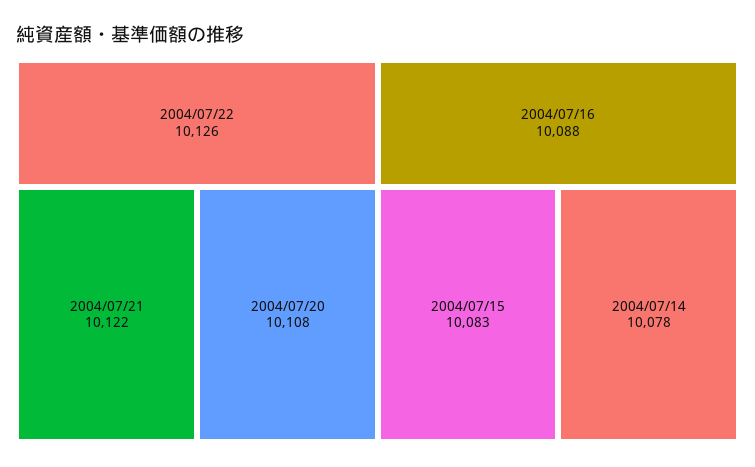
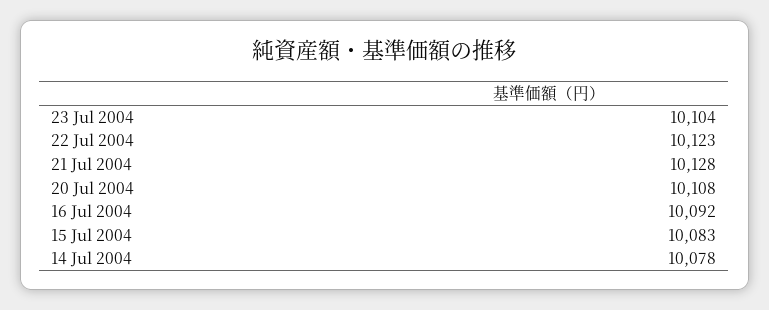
2004/07/22: 10126 -> 10123
2004/07/21: 10122 -> 10128
2004/07/16: 10088 -> 10092
23 Jul 2004: none -> 10104

